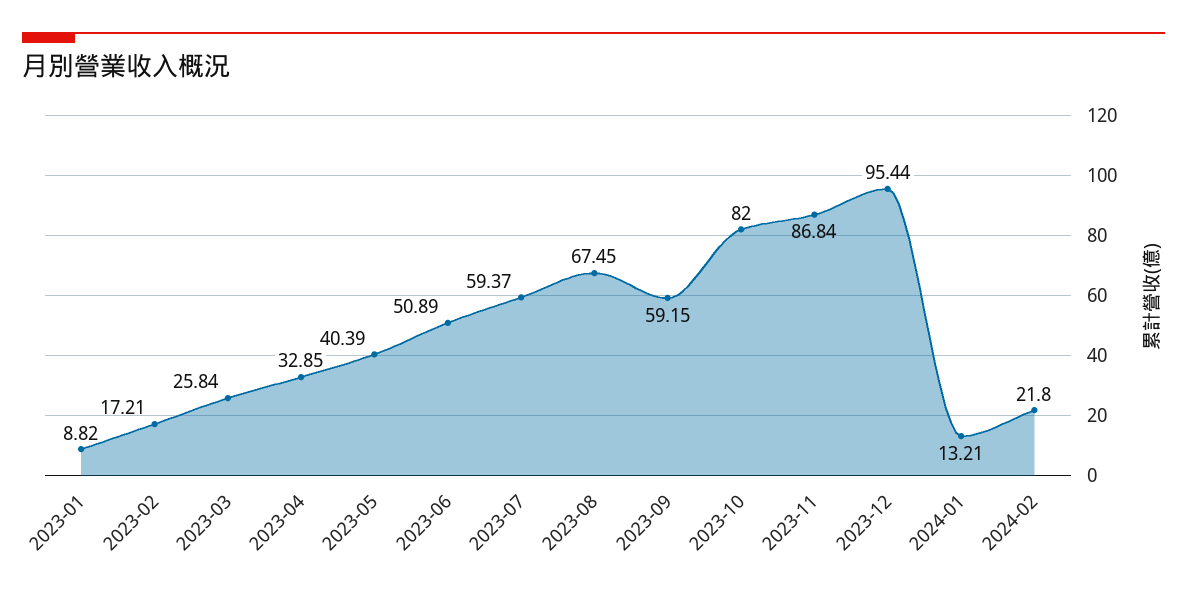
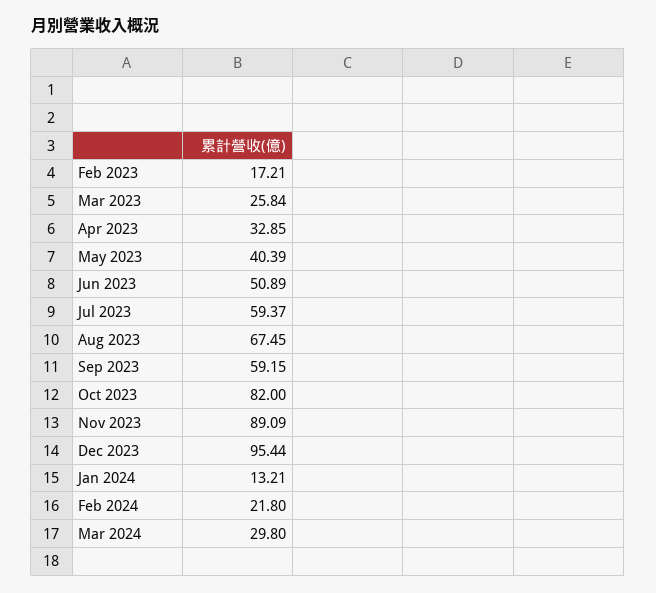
2023-01: 8.82 -> none
2023-11: 86.84 -> 89.09
Mar 2024: none -> 29.8

